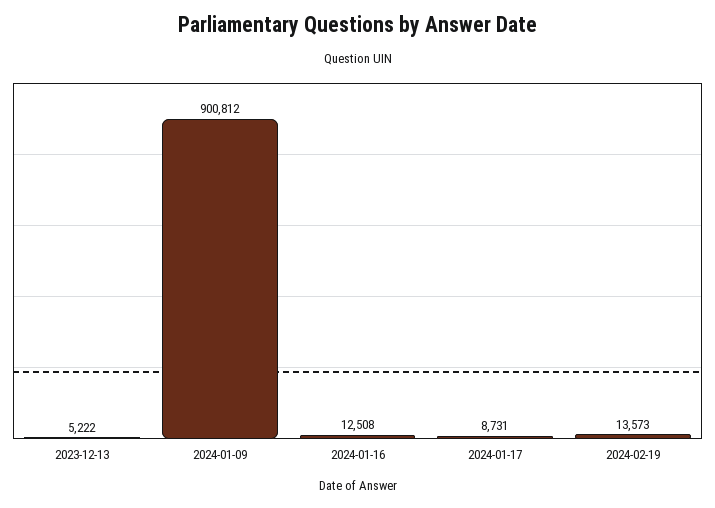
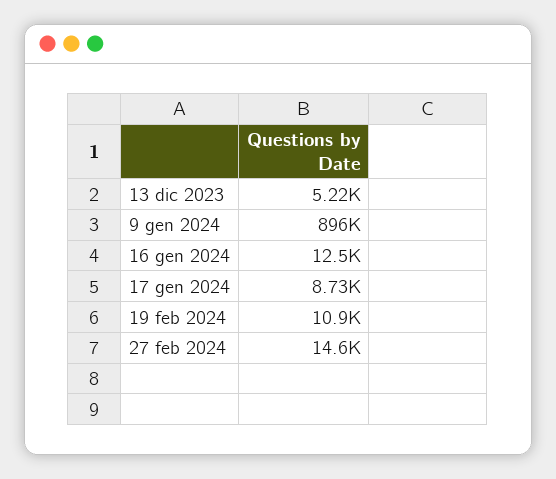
2024-01-09: 900812 -> 896000
2024-02-19: 13573 -> 10900
27 feb 2024: none -> 14600

